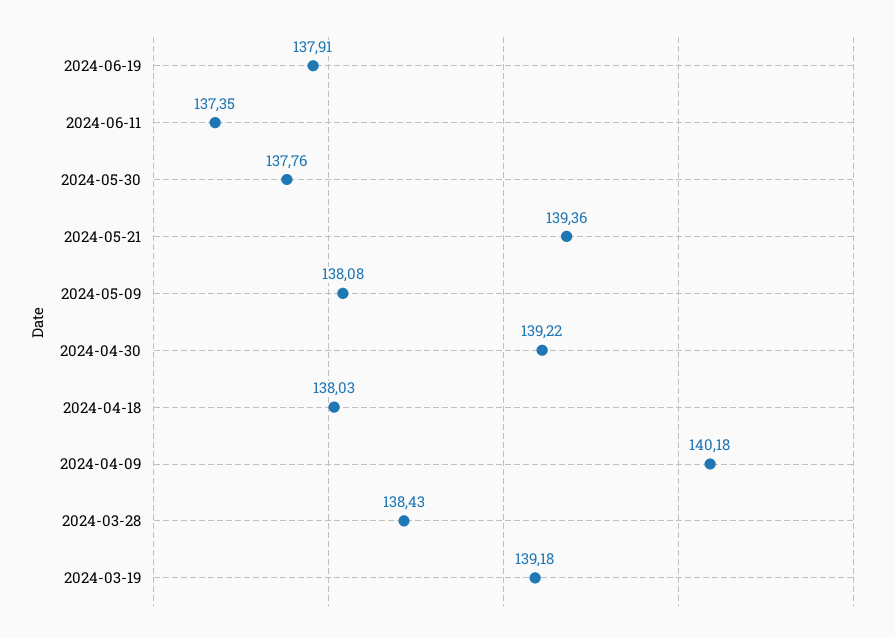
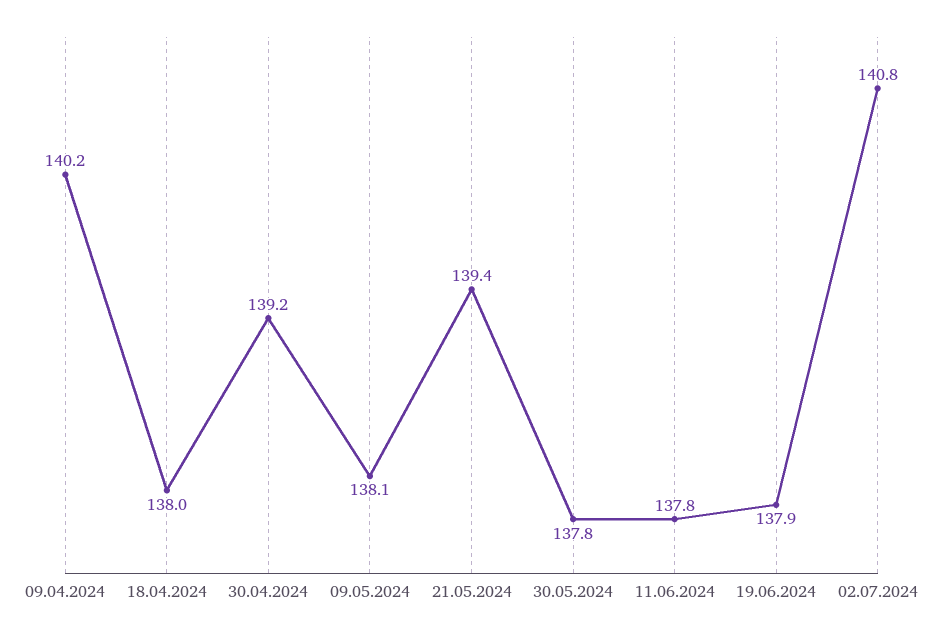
2024-06-11: 137.35 -> 137.8
2024-03-28: 138.43 -> none
2024-03-19: 139.18 -> none
02.07.2024: none -> 140.8

